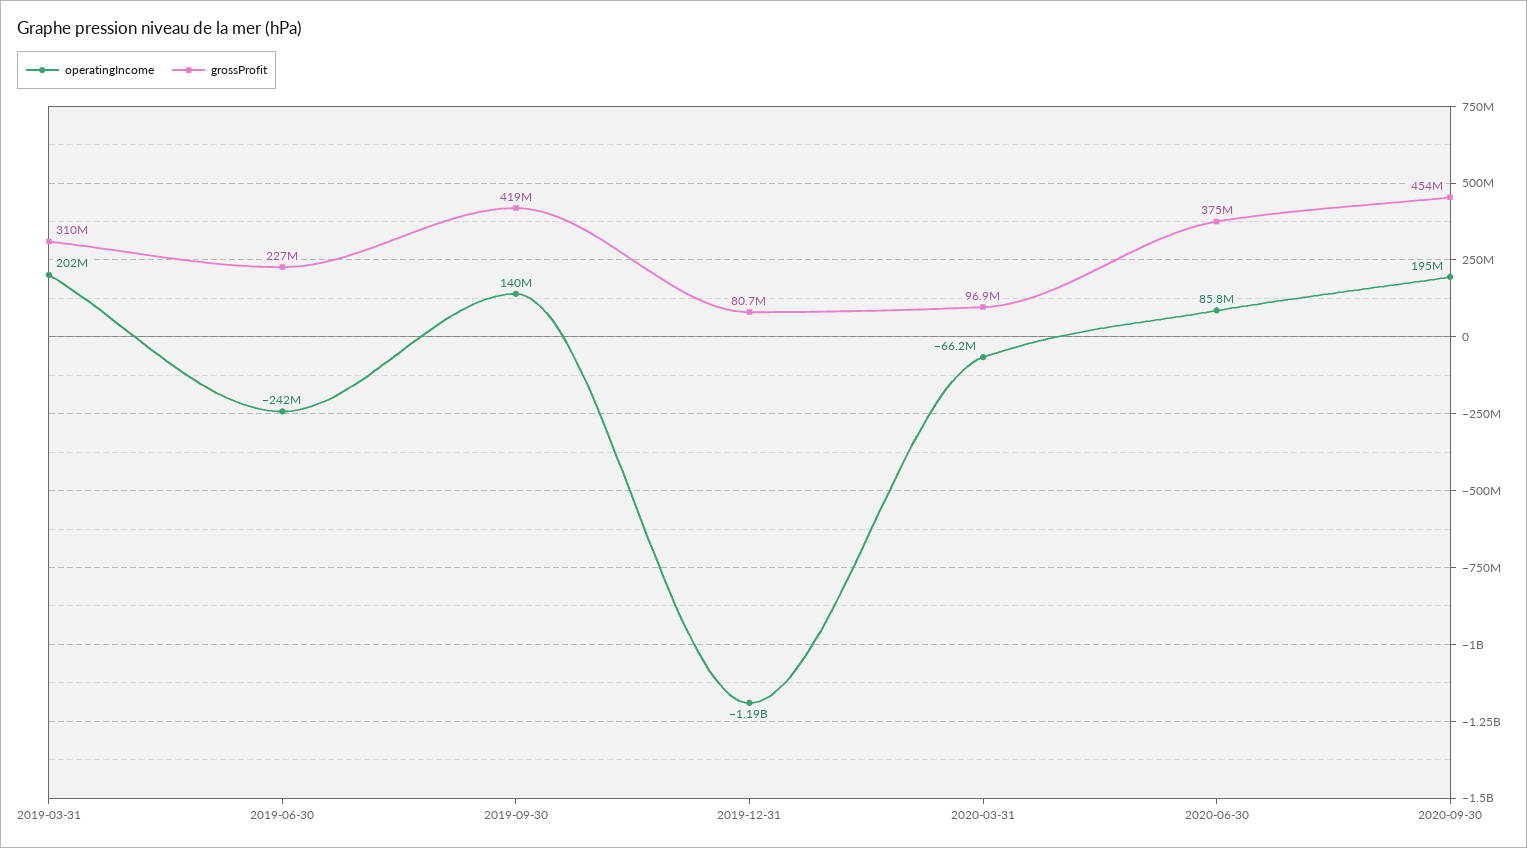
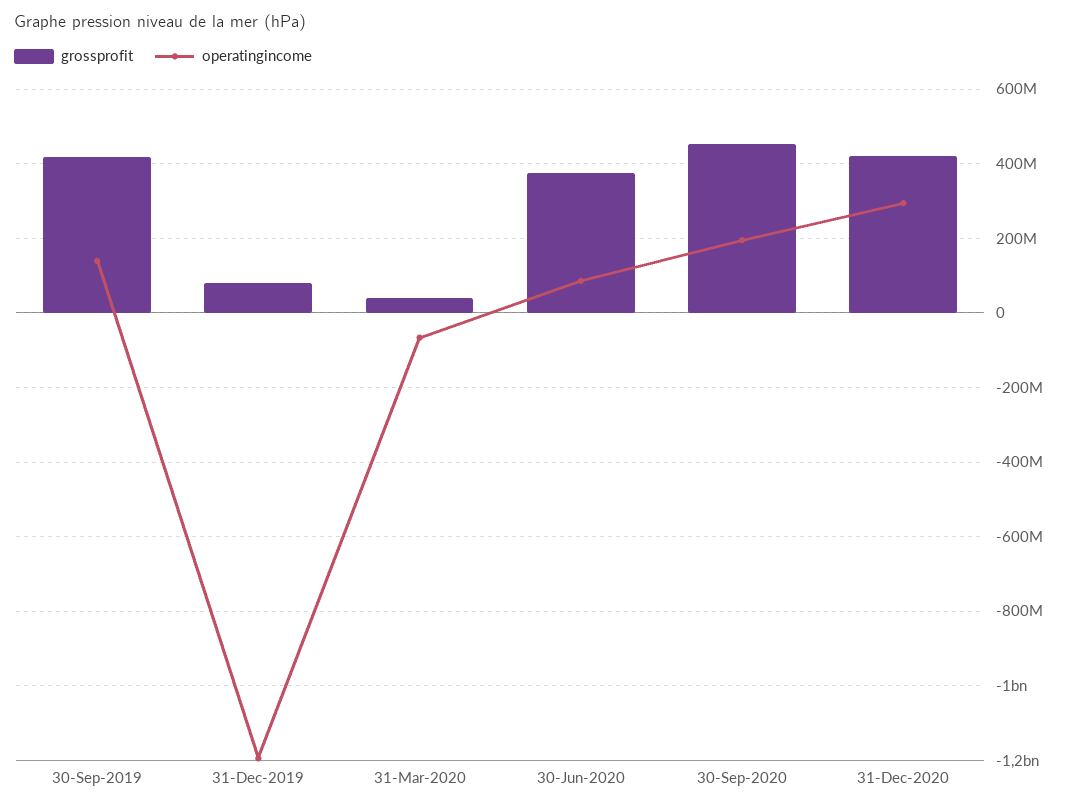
operatingIncome, 2019-03-31: 202000000 -> none
grossProfit, 2019-03-31: 310000000 -> none
operatingIncome, 2019-06-30: -242000000 -> none
grossProfit, 2019-06-30: 227000000 -> none
grossProfit, 2020-03-31: 96900000 -> 40000000
grossProfit, 31-Dec-2020: none -> 420000000
operatingIncome, 31-Dec-2020: none -> 300000000

